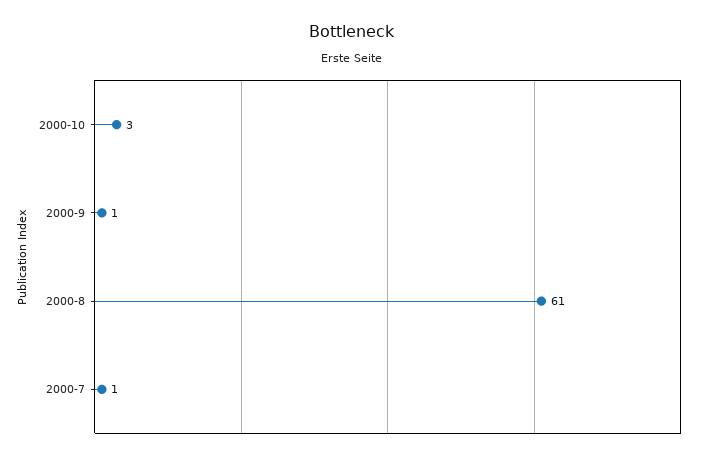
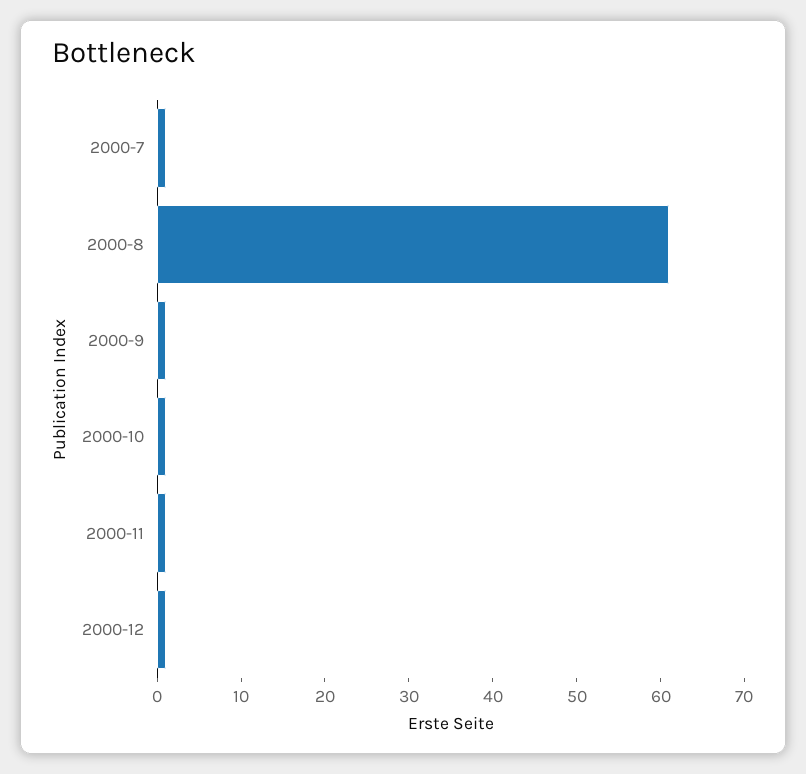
2000-10: 3 -> 1
2000-11: none -> 1
2000-12: none -> 1

